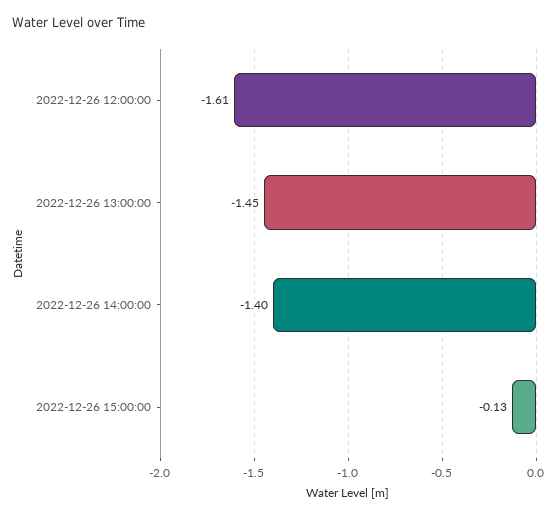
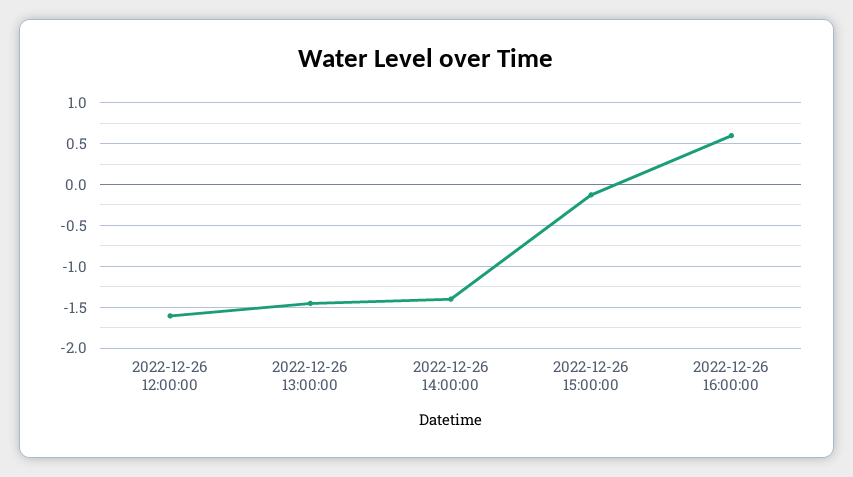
2022-12-26 16:00:00: none -> 0.6

